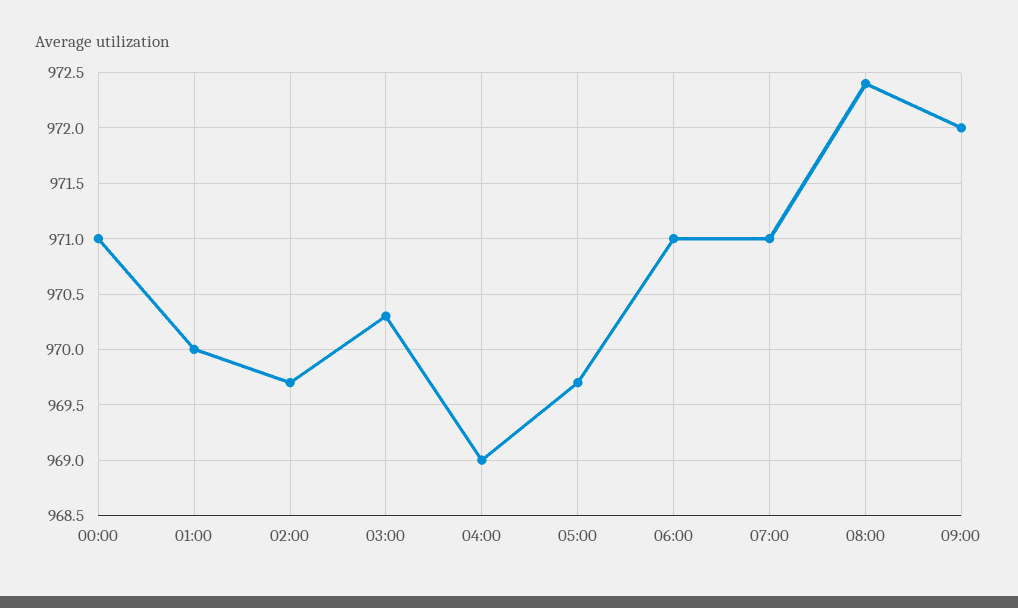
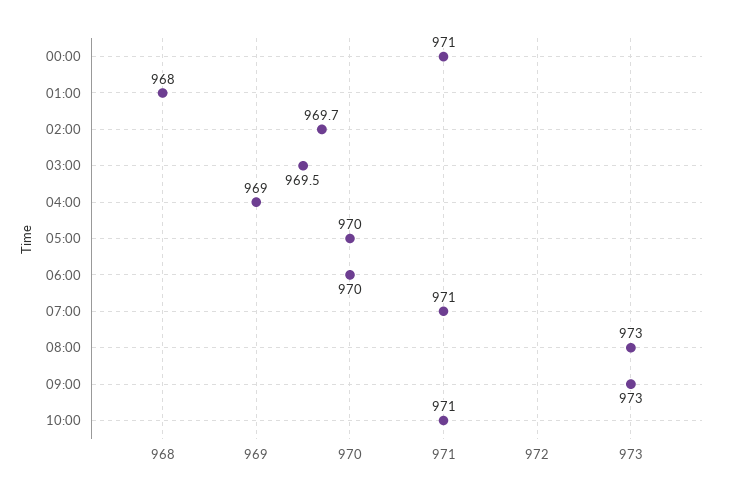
01:00: 970 -> 968
03:00: 970.3 -> 969.5
05:00: 969.7 -> 970
06:00: 971 -> 970
08:00: 972.4 -> 973
09:00: 972 -> 973
10:00: none -> 971

